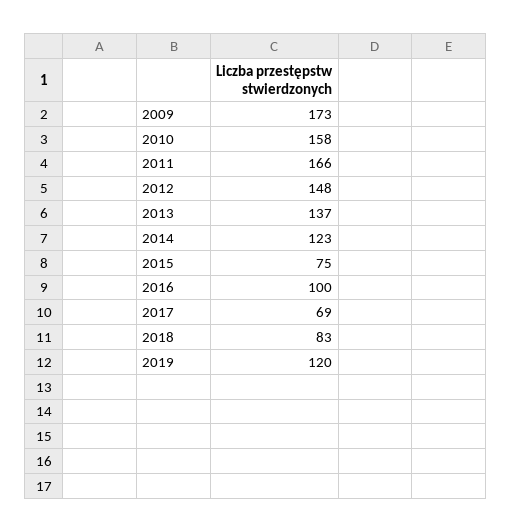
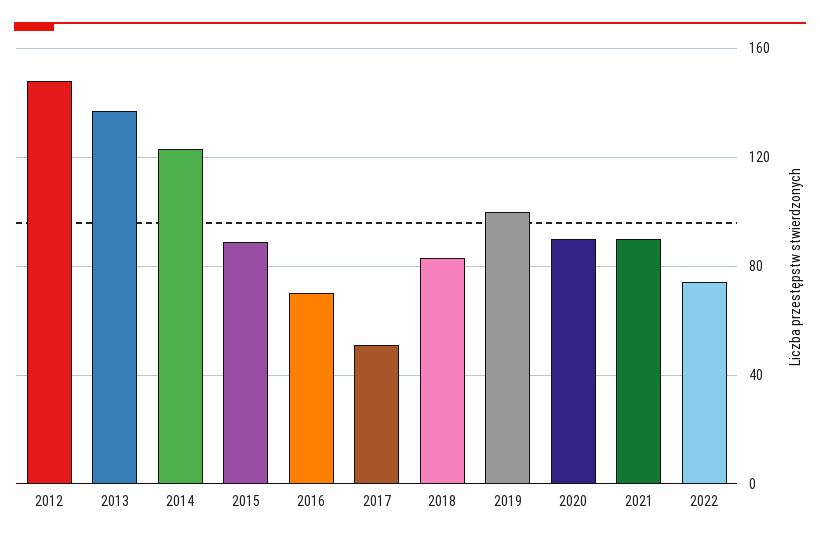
2009: 173 -> none
2010: 158 -> none
2011: 166 -> none
2015: 75 -> 90
2016: 100 -> 70
2017: 69 -> 50
2019: 120 -> 100
2020: none -> 90
2021: none -> 90
2022: none -> 75

